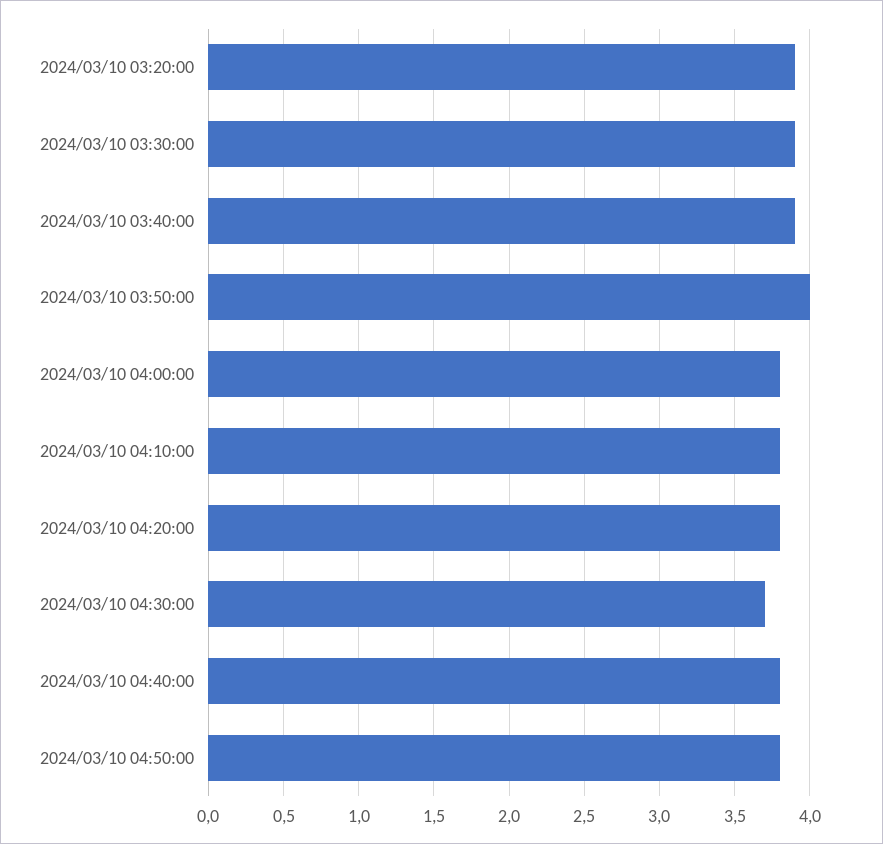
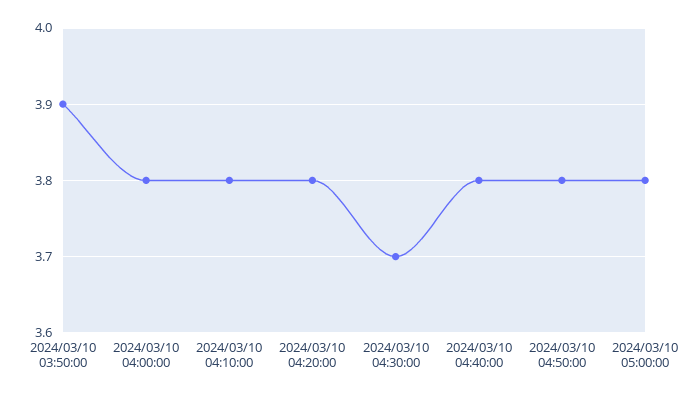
2024/03/10 03:20:00: 3.9 -> none
2024/03/10 03:30:00: 3.9 -> none
2024/03/10 03:40:00: 3.9 -> none
2024/03/10 03:50:00: 4 -> 3.9
2024/03/10 05:00:00: none -> 3.8

